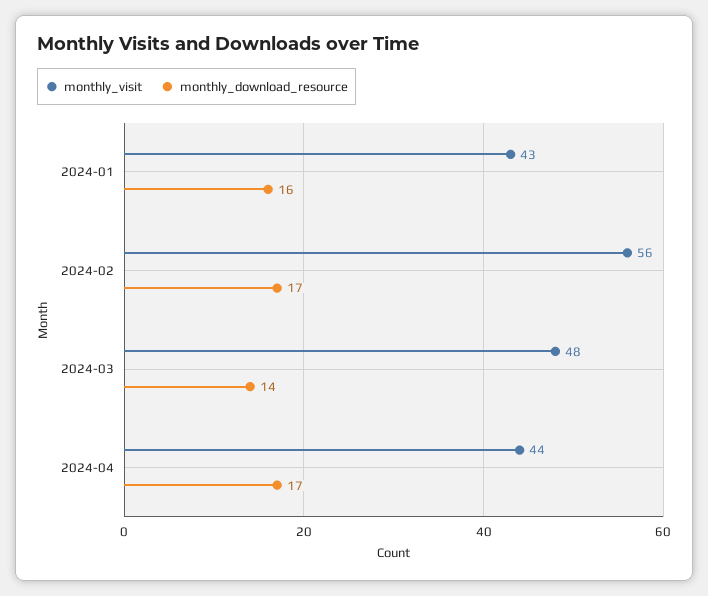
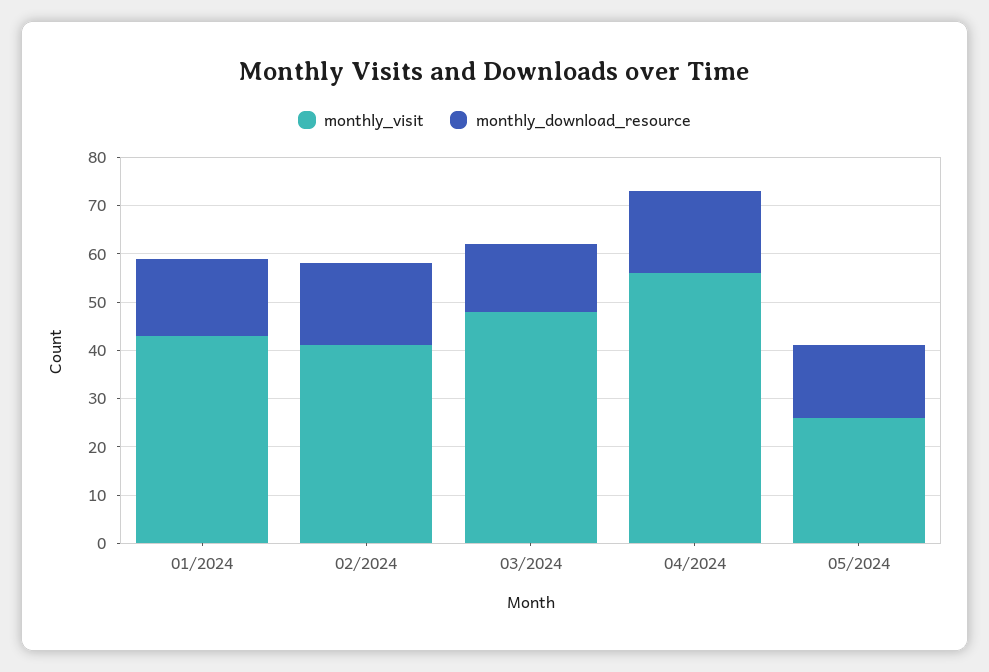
monthly_visit, 2024-02: 56 -> 40
monthly_visit, 2024-04: 44 -> 55
monthly_visit, 05/2024: none -> 25
monthly_download_resource, 05/2024: none -> 15

